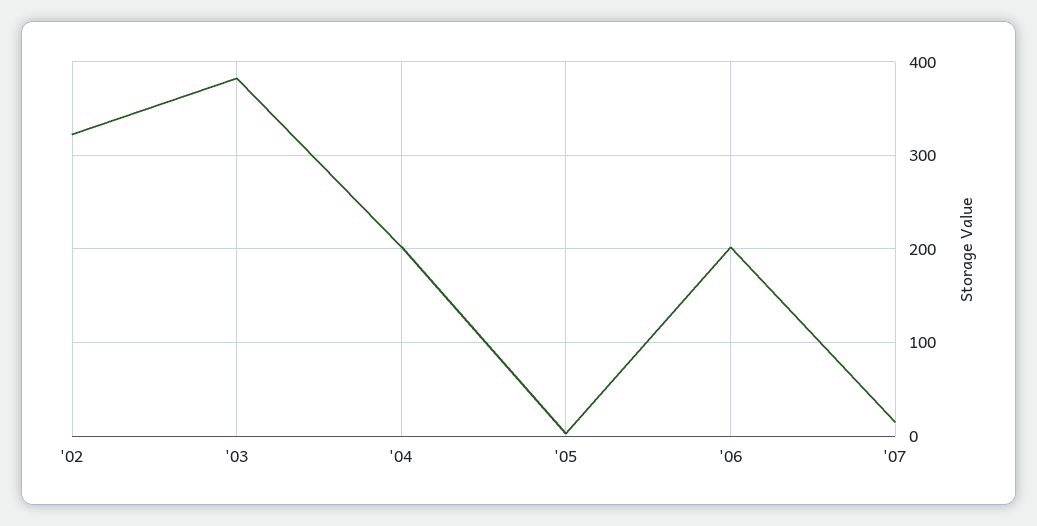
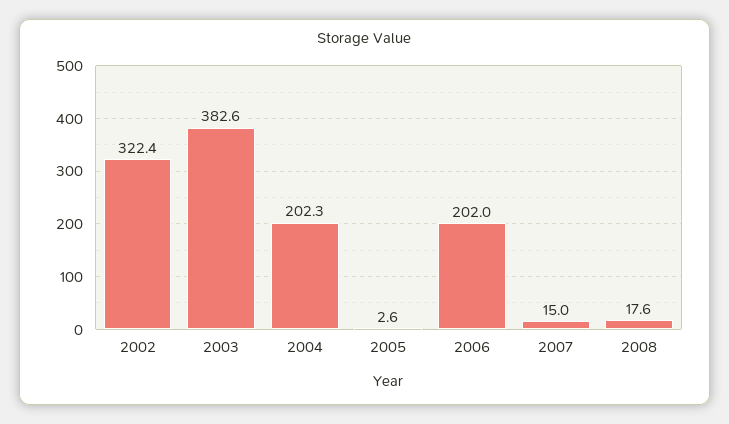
2008: none -> 17.6

